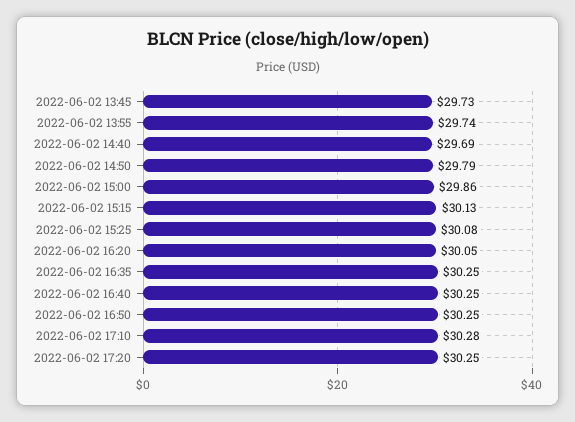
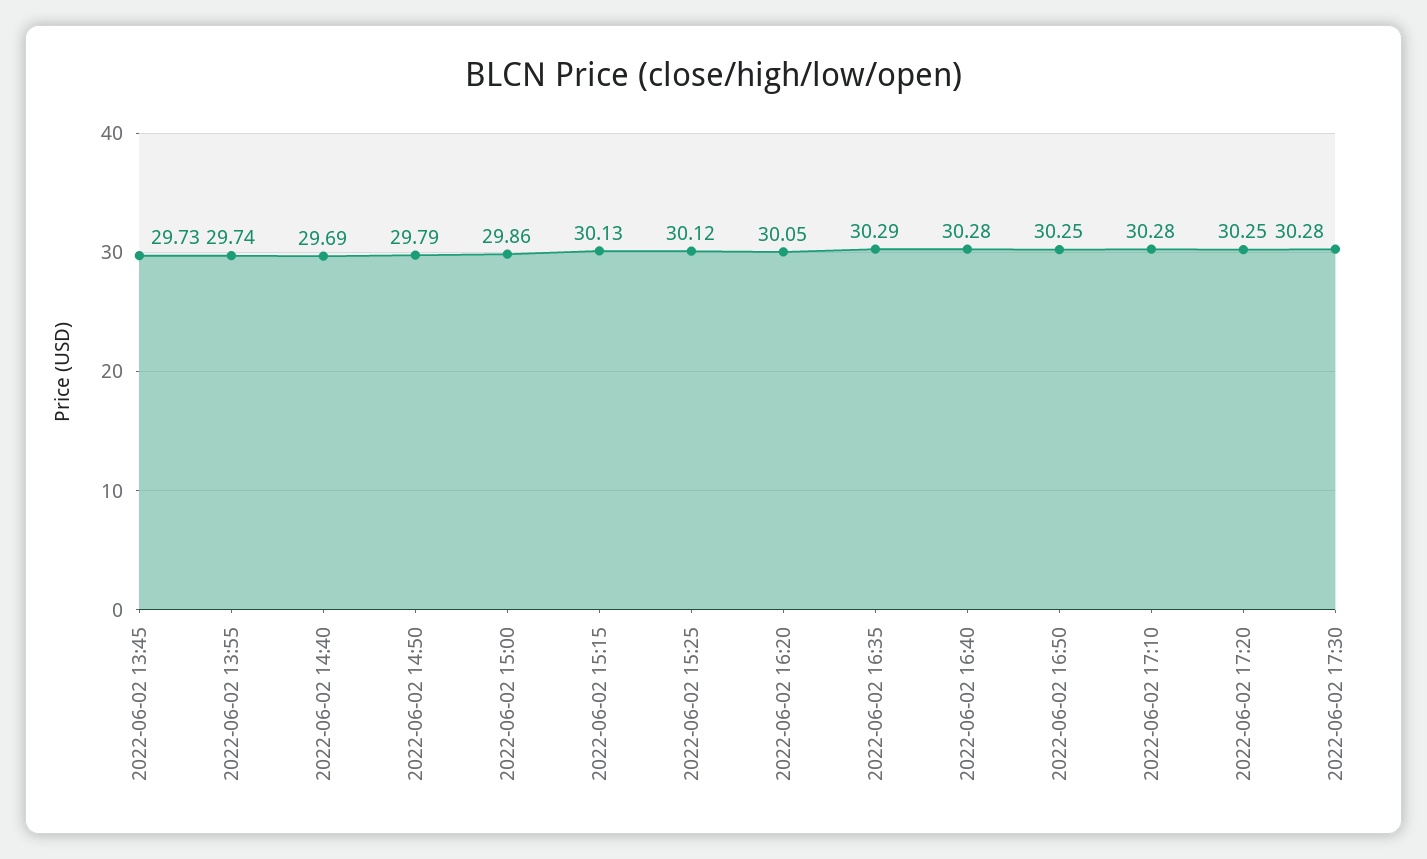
2022-06-02 15:25: 30.08 -> 30.12
2022-06-02 16:35: 30.25 -> 30.29
2022-06-02 16:40: 30.25 -> 30.28
2022-06-02 17:30: none -> 30.28

